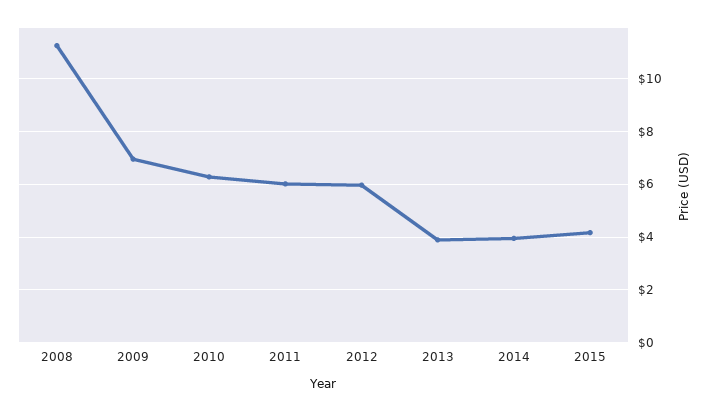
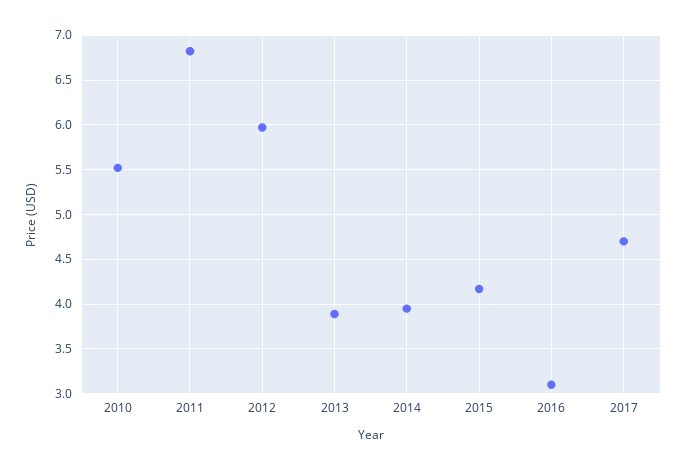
2008: 11.25 -> none
2009: 7 -> none
2010: 6.25 -> 5.5
2011: 6 -> 6.8
2016: none -> 3.1
2017: none -> 4.7

